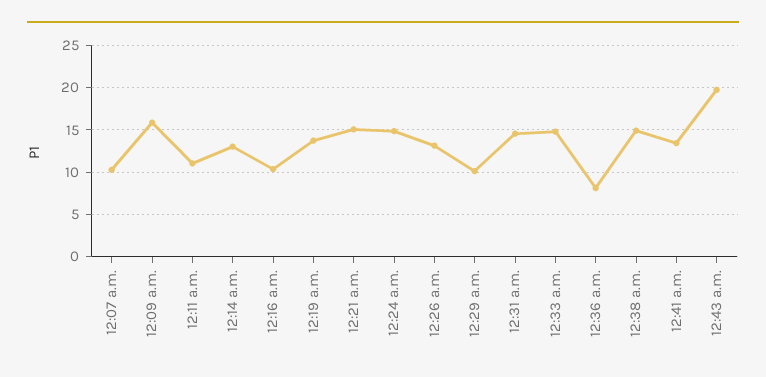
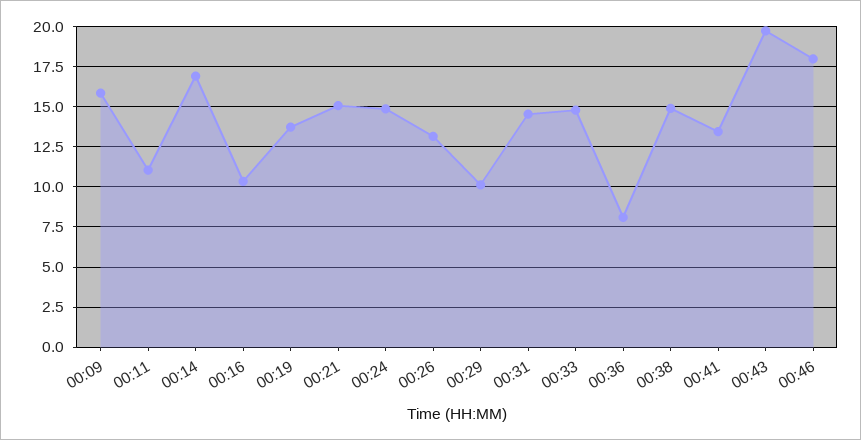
12:07 a.m.: 10 -> none
12:14 a.m.: 13 -> 17
00:46: none -> 18

